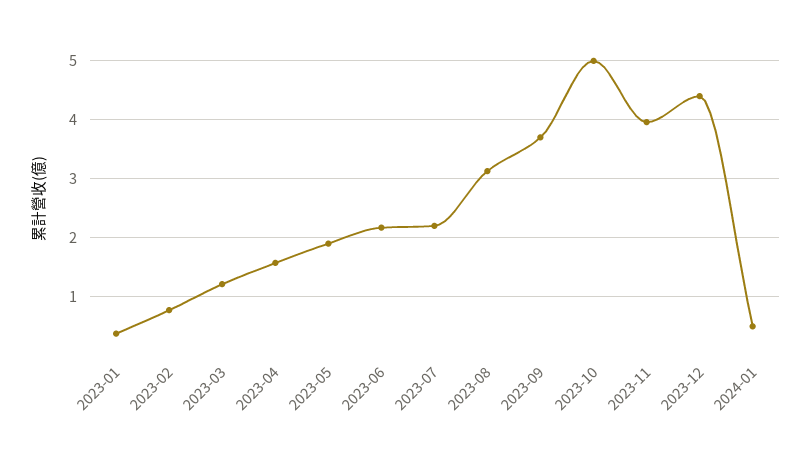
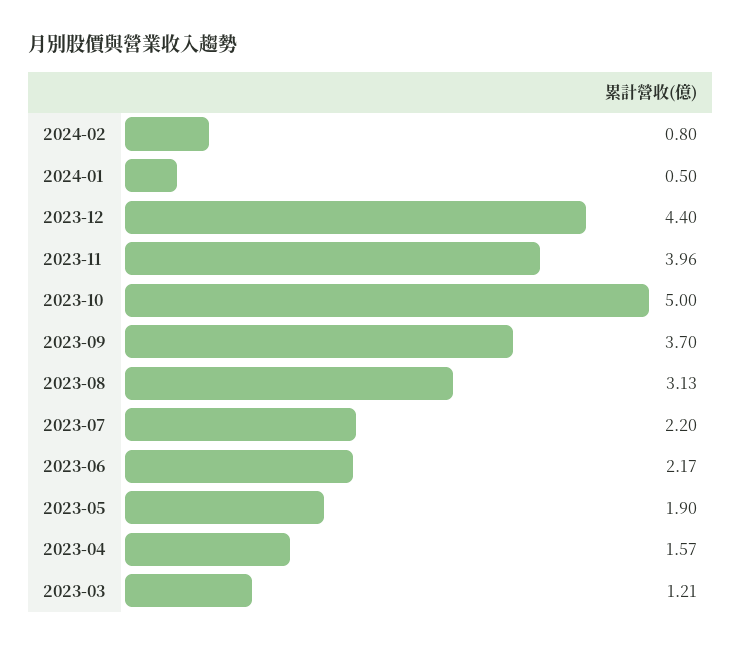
2023-01: 0.4 -> none
2023-02: 0.8 -> none
2024-02: none -> 0.8

